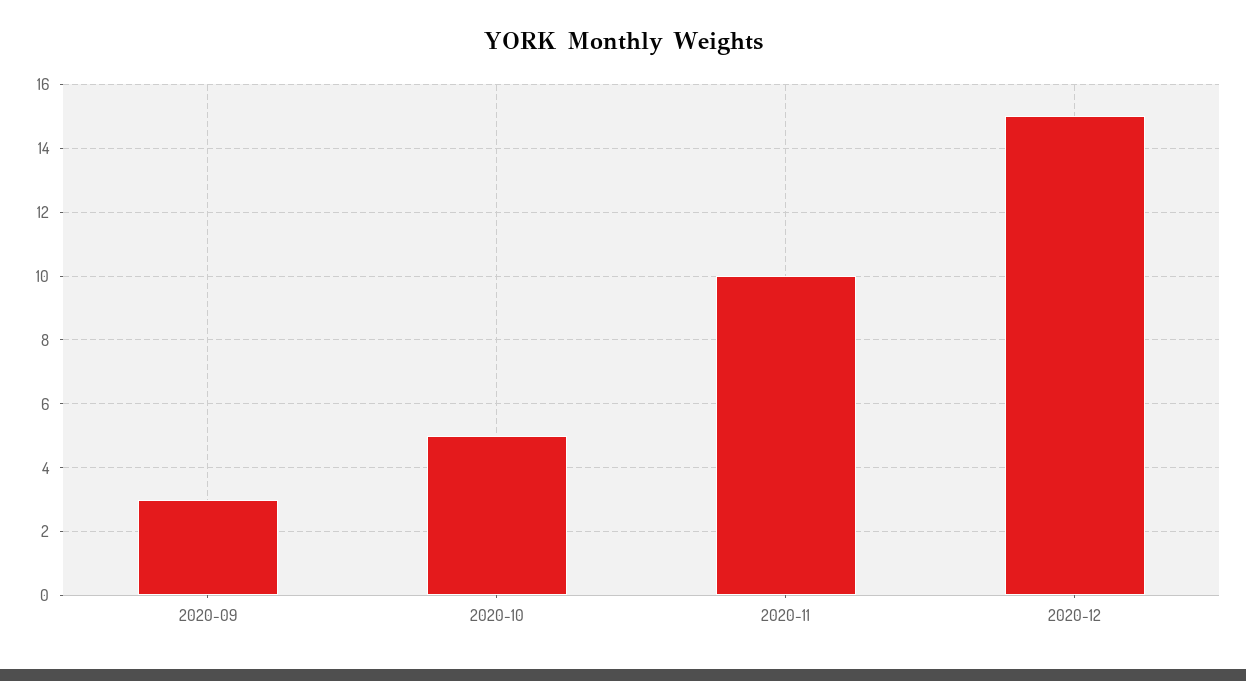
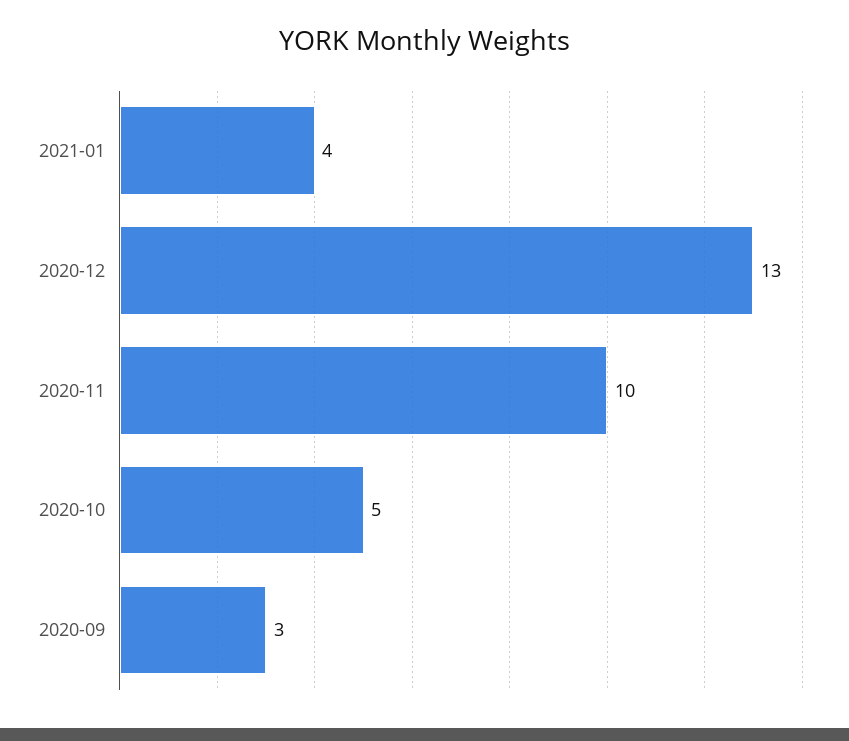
2020-12: 15 -> 13
2021-01: none -> 4

